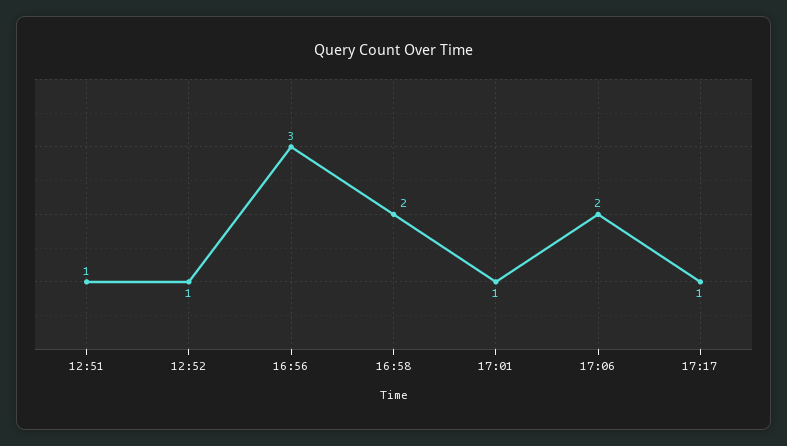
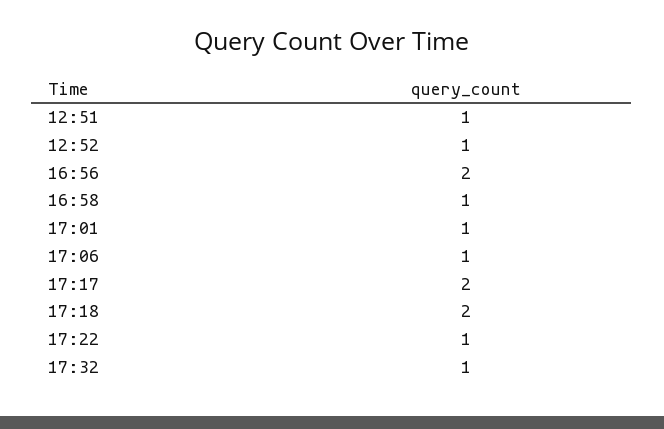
16:56: 3 -> 2
16:58: 2 -> 1
17:06: 2 -> 1
17:17: 1 -> 2
17:18: none -> 2
17:22: none -> 1
17:32: none -> 1

